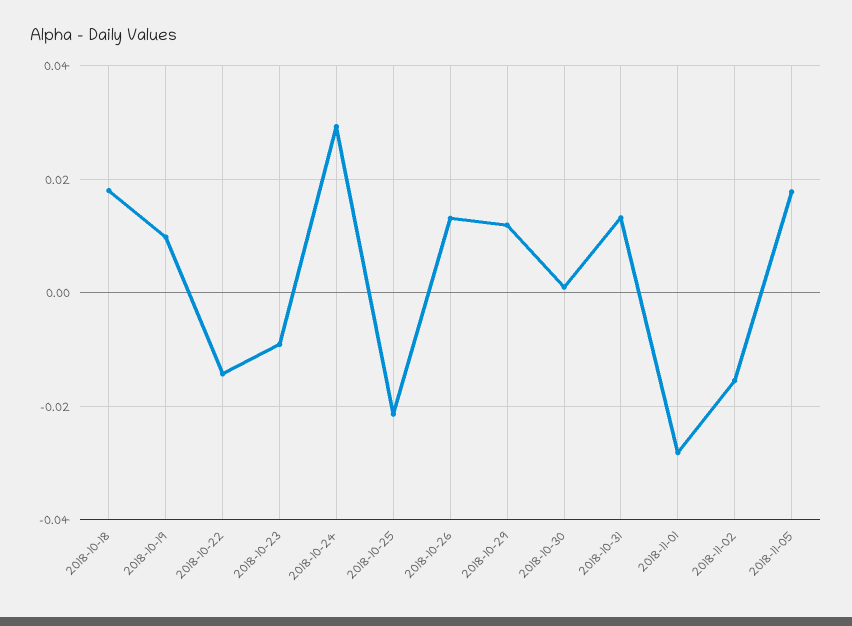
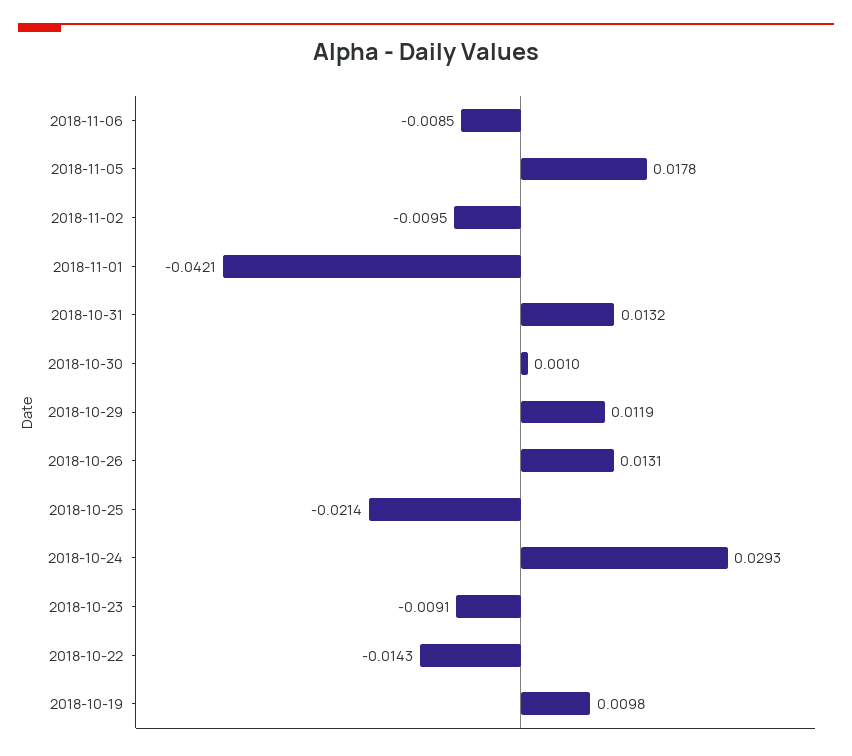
2018-10-18: 0.018 -> none
2018-11-01: -0.028 -> -0.0421
2018-11-02: -0.016 -> -0.0095
2018-11-06: none -> -0.0085

